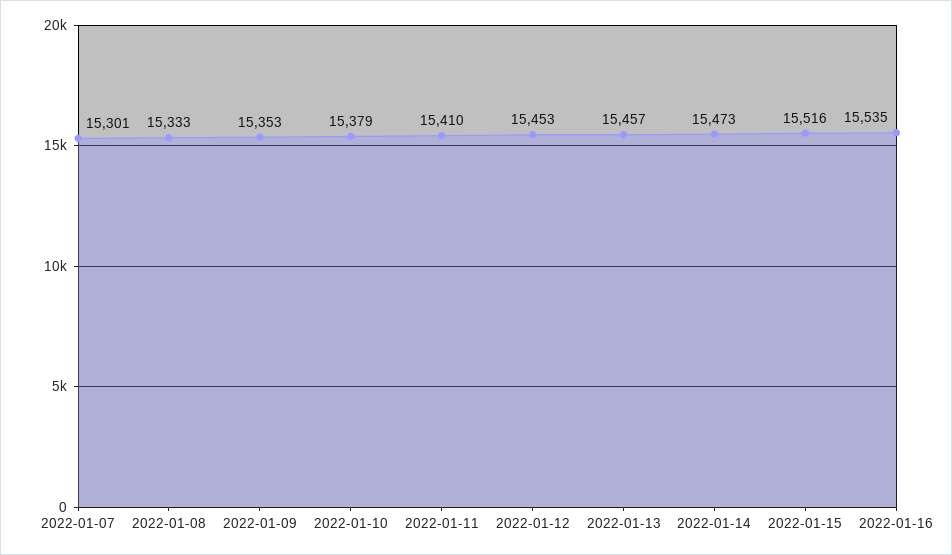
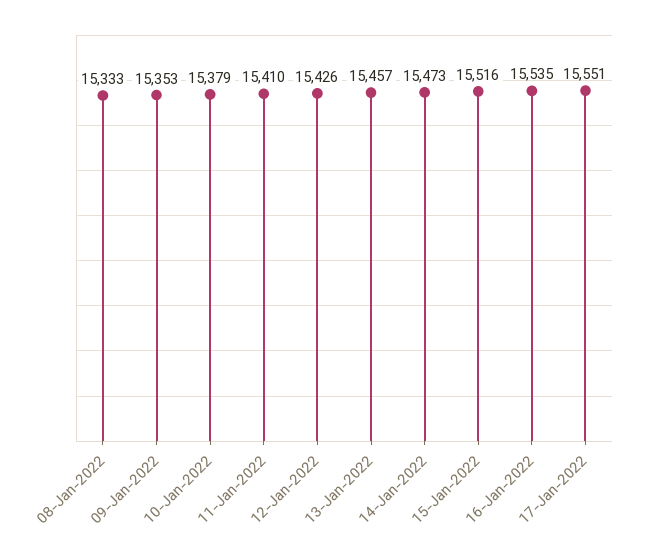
2022-01-07: 15301 -> none
2022-01-12: 15453 -> 15426
17-Jan-2022: none -> 15551

